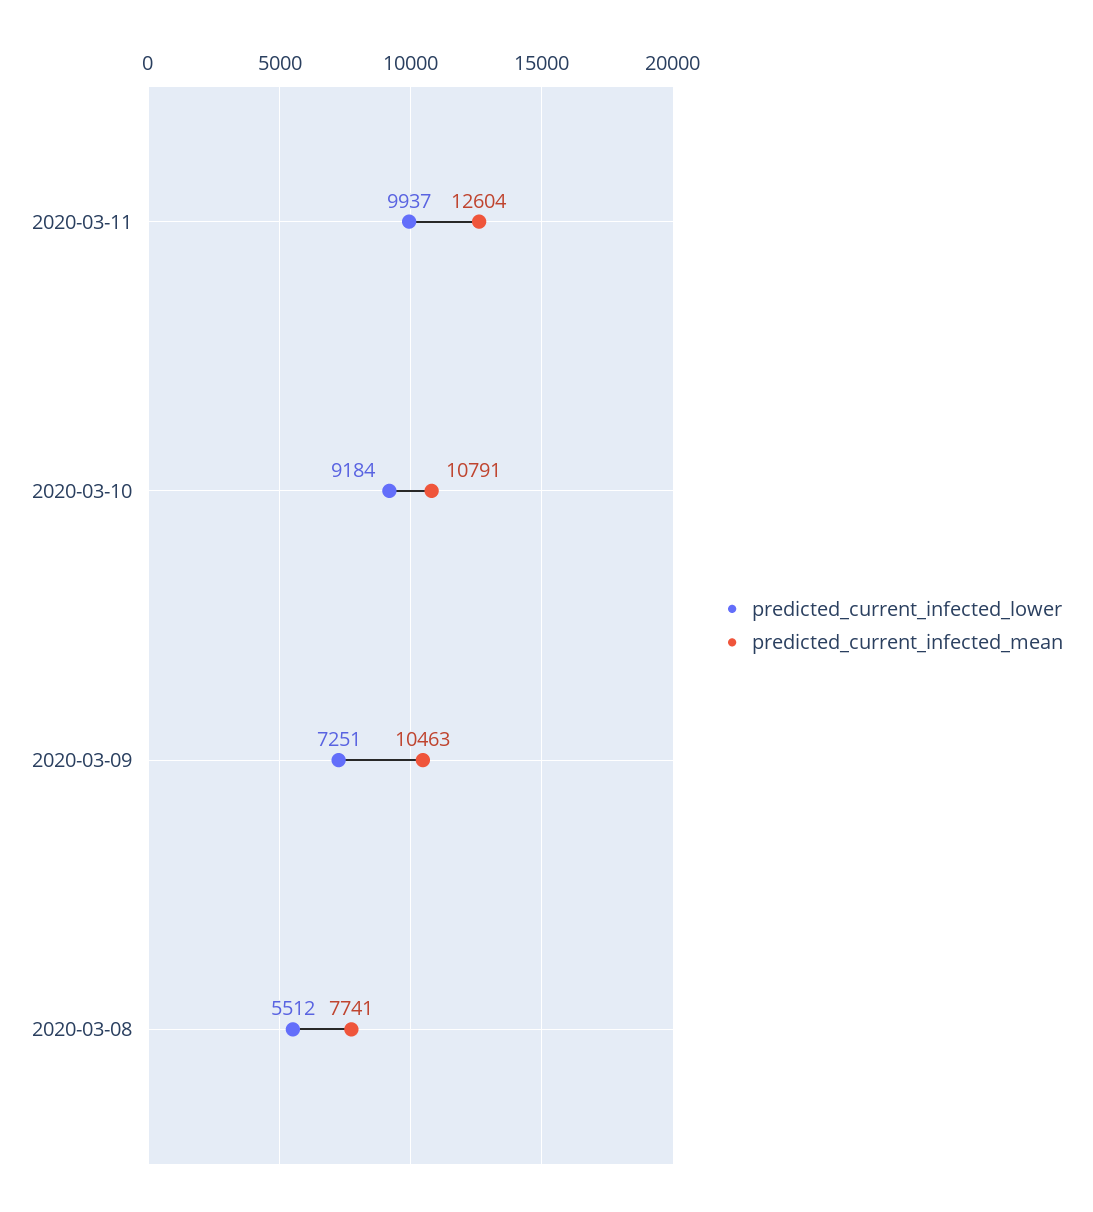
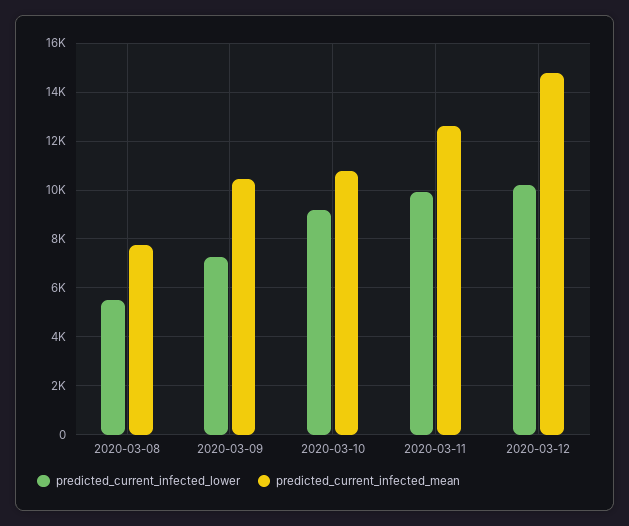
predicted_current_infected_lower, 2020-03-12: none -> 10250
predicted_current_infected_mean, 2020-03-12: none -> 14750

